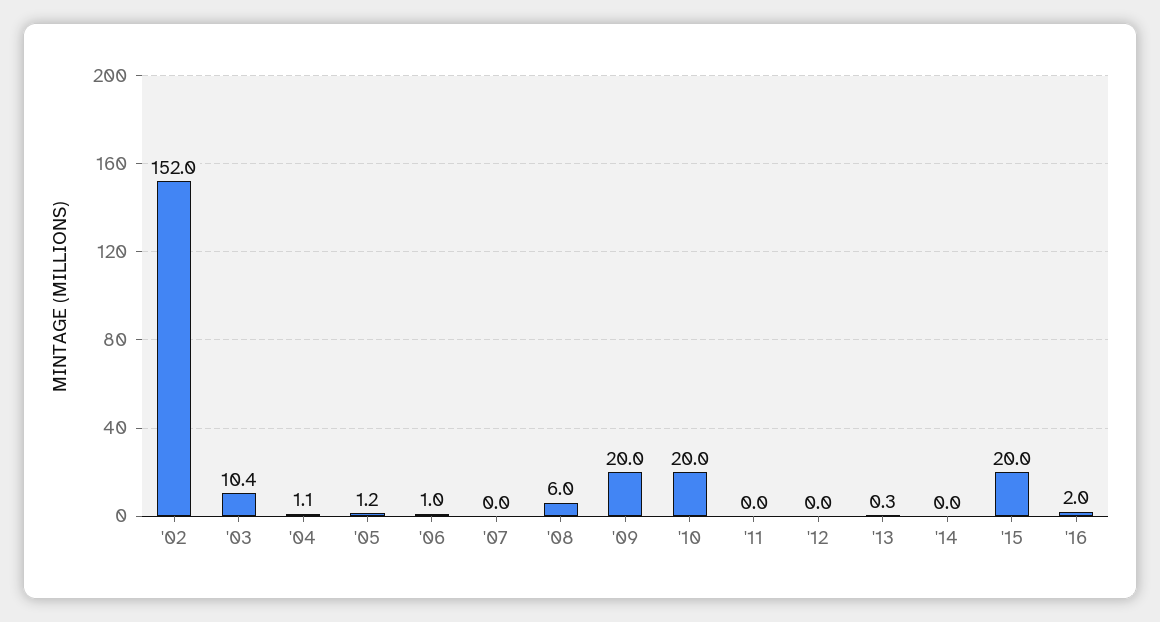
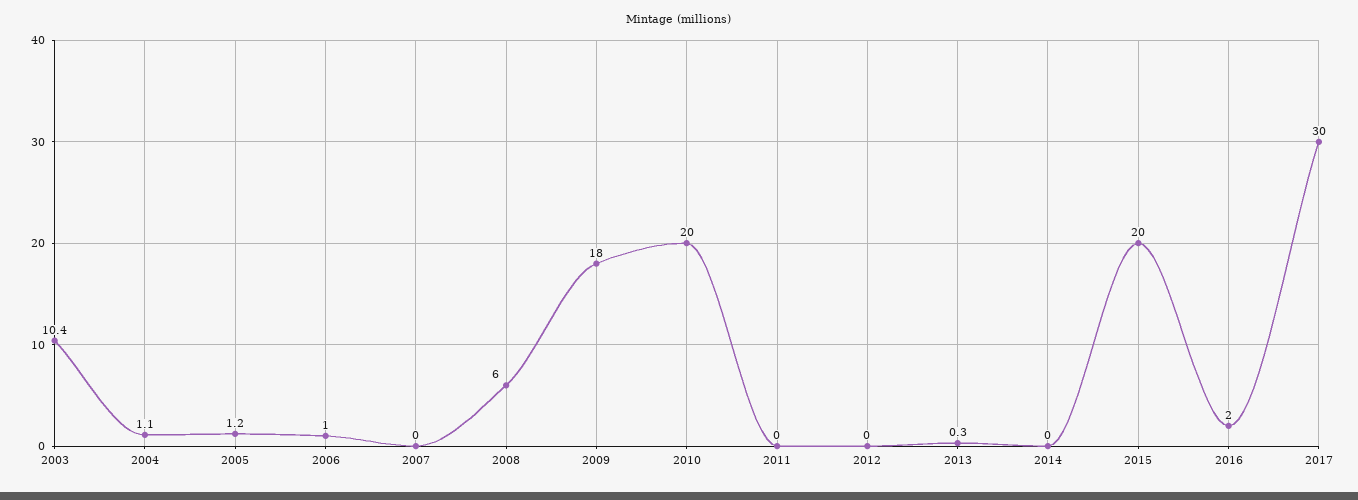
'02: 152 -> none
'09: 20 -> 18
2017: none -> 30

